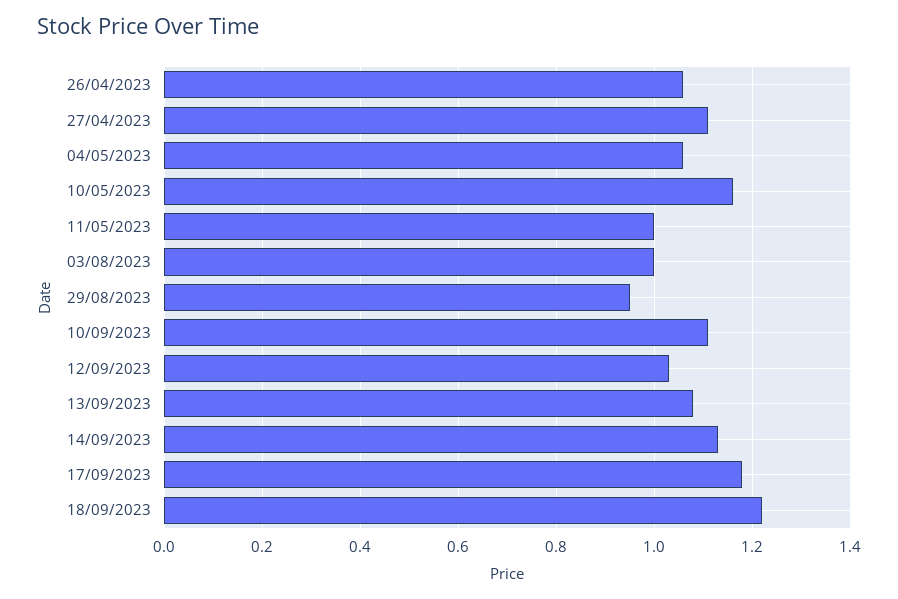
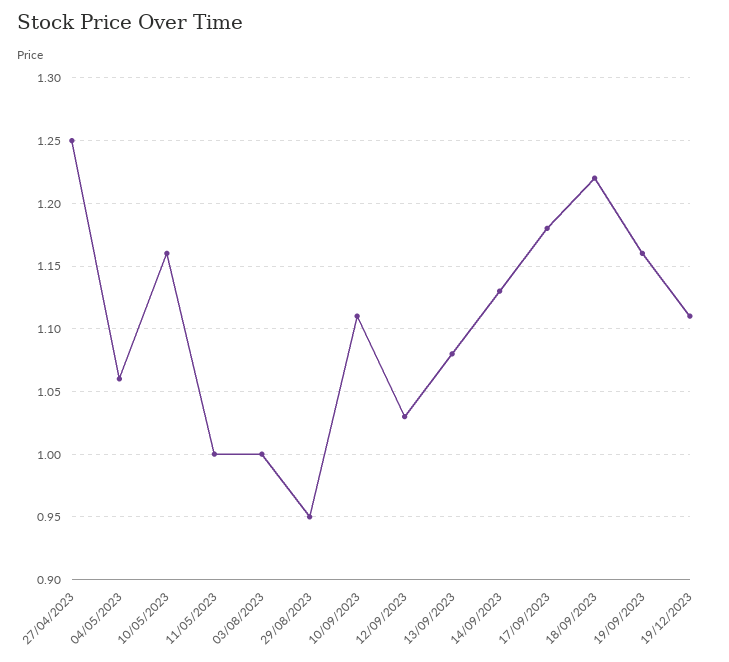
26/04/2023: 1.05 -> none
27/04/2023: 1.1 -> 1.25
19/09/2023: none -> 1.16
19/12/2023: none -> 1.11

